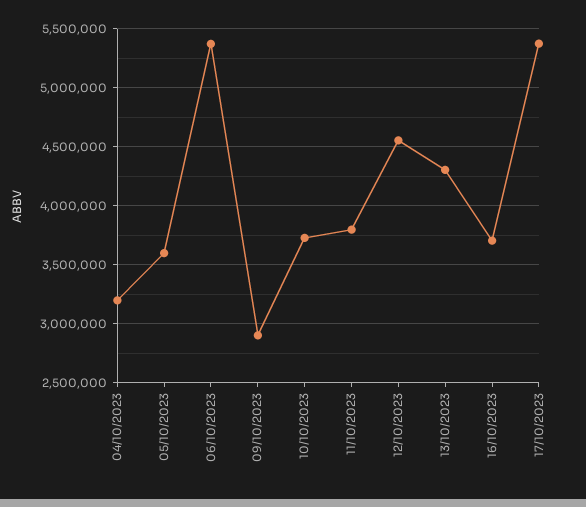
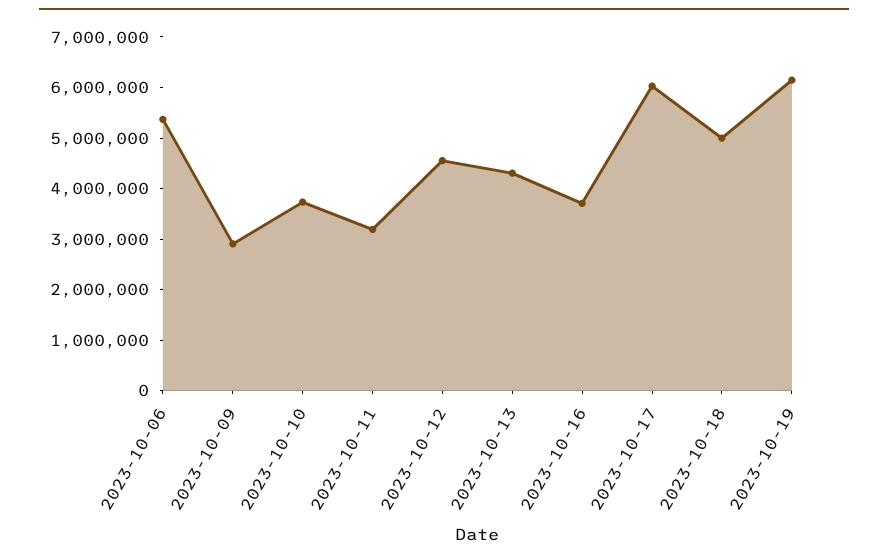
04/10/2023: 3200000 -> none
05/10/2023: 3600000 -> none
11/10/2023: 3800000 -> 3200000
17/10/2023: 5400000 -> 6000000
2023-10-18: none -> 5000000
2023-10-19: none -> 6200000

